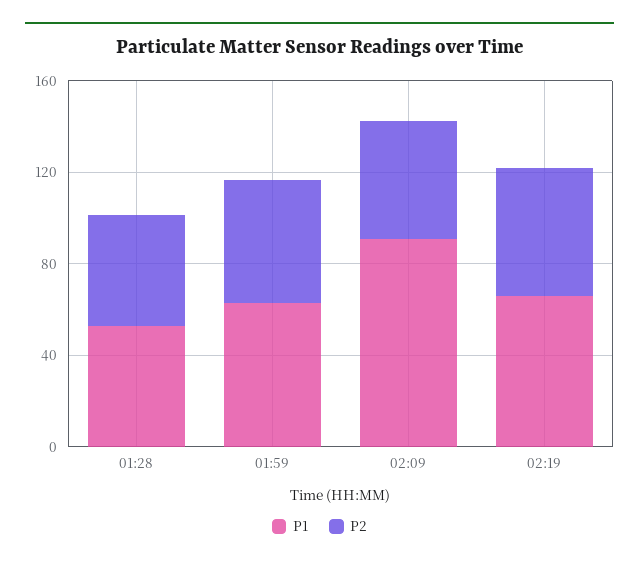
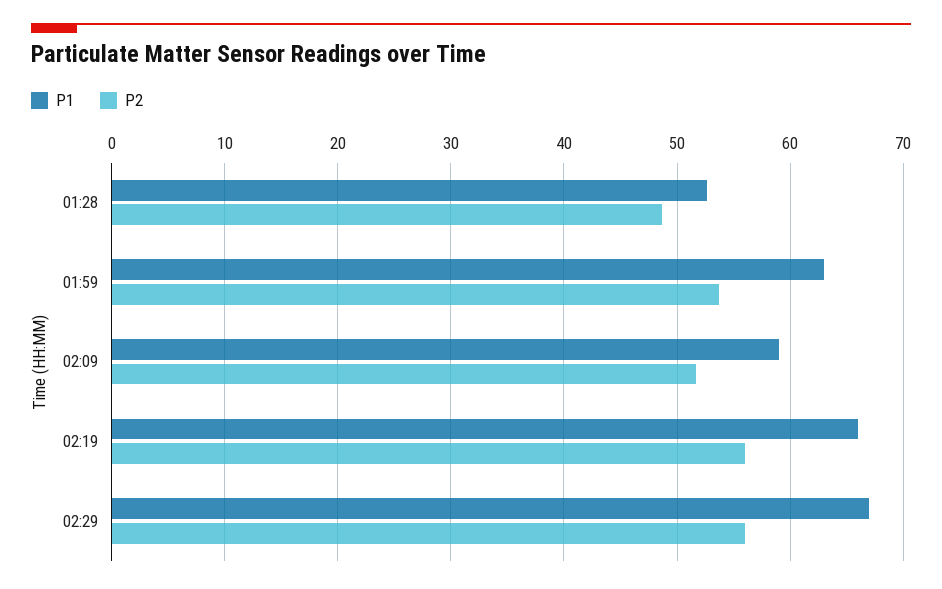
P1, 02:09: 90 -> 59
P1, 02:29: none -> 67
P2, 02:29: none -> 56

